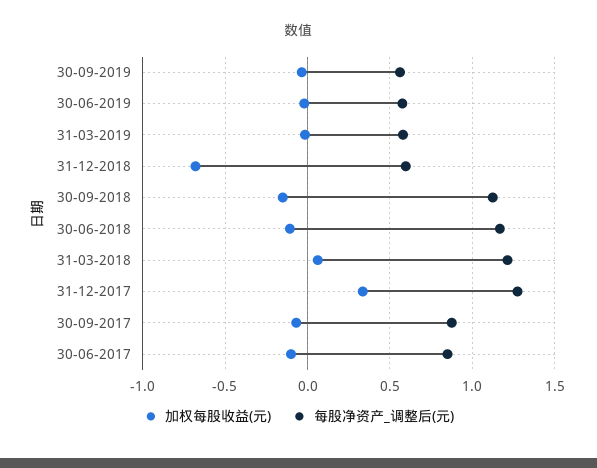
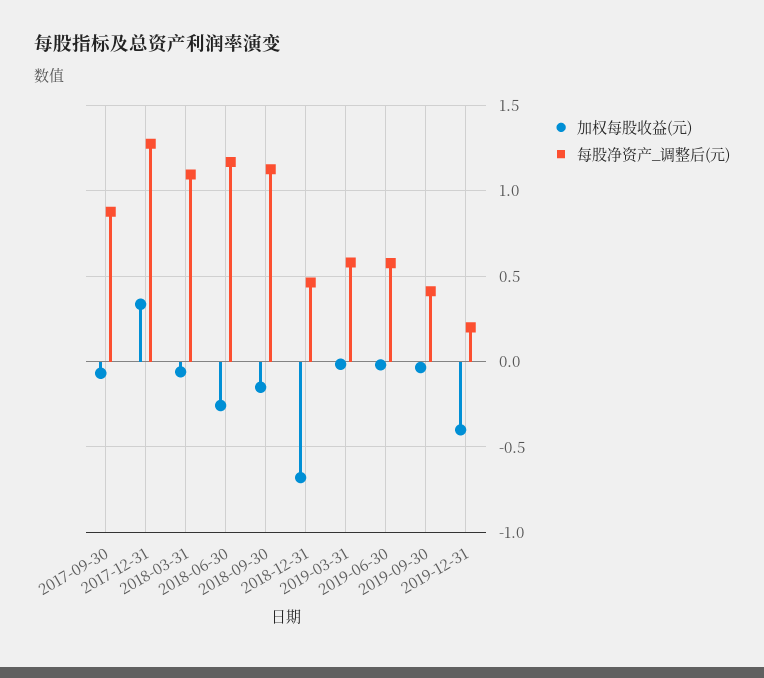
每股净资产_调整后(元), 30-09-2019: 0.55 -> 0.4
每股净资产_调整后(元), 31-12-2018: 0.6 -> 0.45
加权每股收益(元), 30-06-2018: -0.1 -> -0.25
加权每股收益(元), 31-03-2018: 0.05 -> -0.05
每股净资产_调整后(元), 31-03-2018: 1.2 -> 1.1
加权每股收益(元), 30-06-2017: -0.1 -> none
每股净资产_调整后(元), 30-06-2017: 0.85 -> none
加权每股收益(元), 2019-12-31: none -> -0.4
每股净资产_调整后(元), 2019-12-31: none -> 0.2

